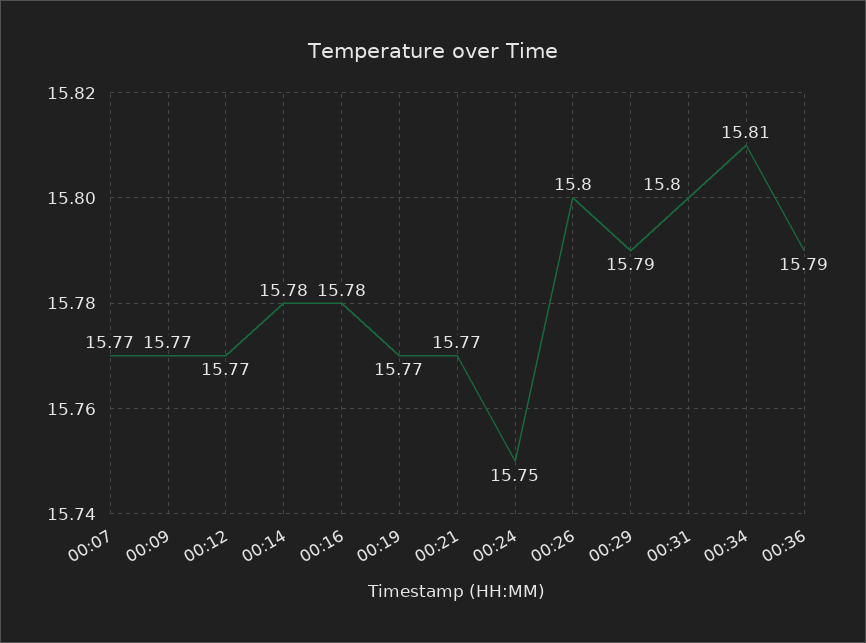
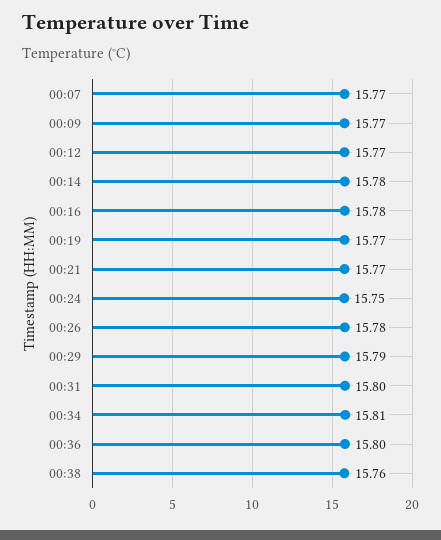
00:26: 15.8 -> 15.78
00:36: 15.79 -> 15.8
00:38: none -> 15.76

